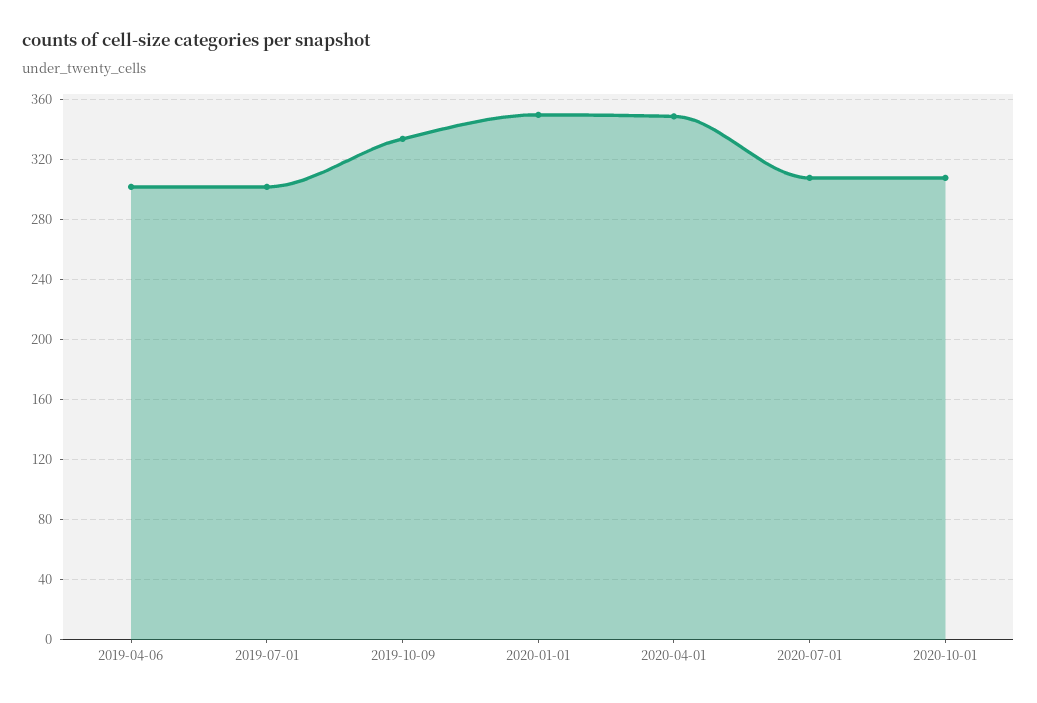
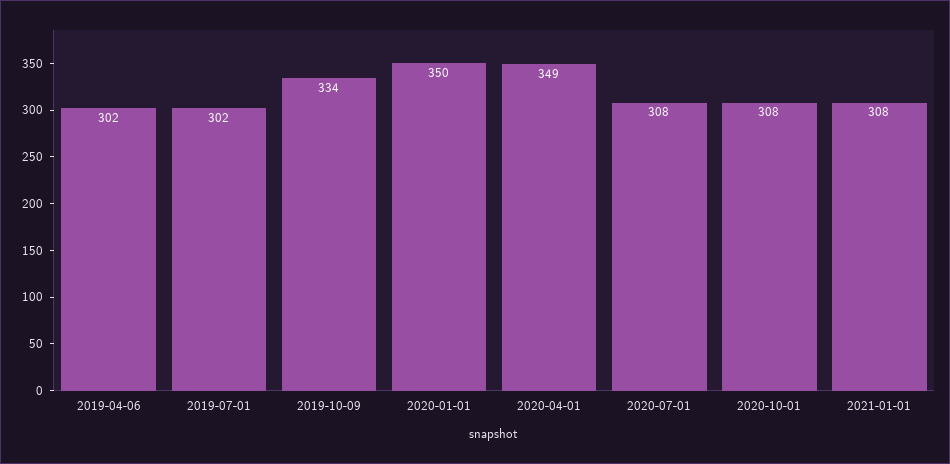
2021-01-01: none -> 308

